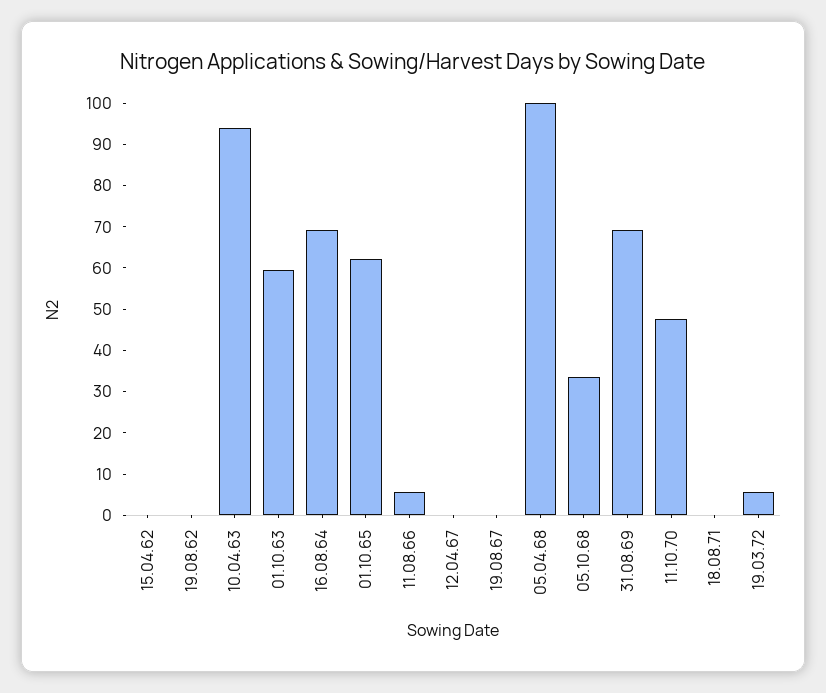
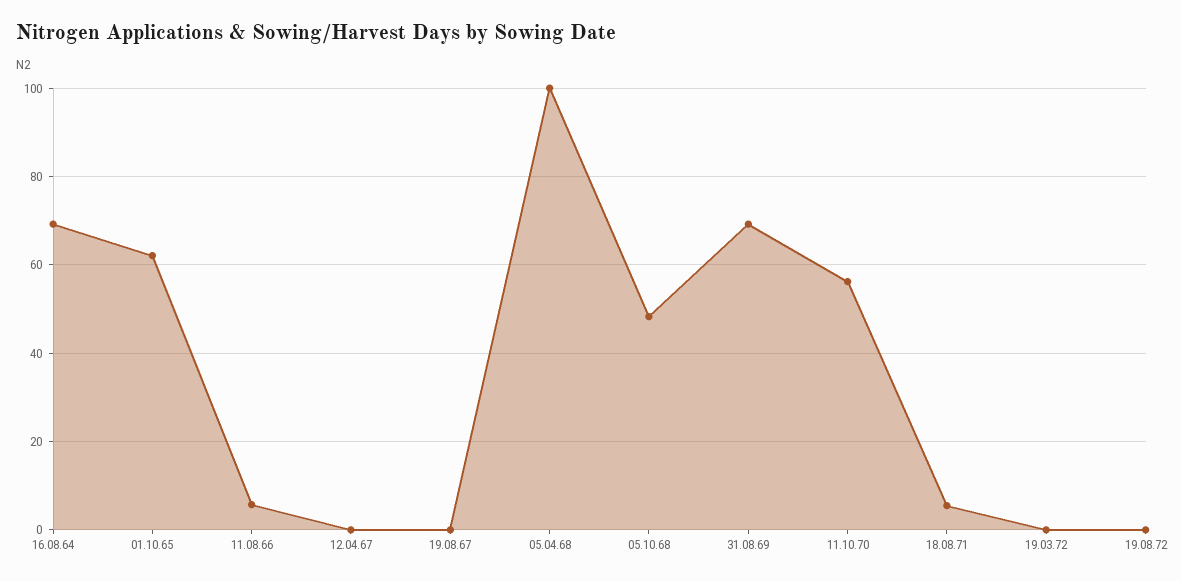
15.04.62: 0 -> none
19.08.62: 0 -> none
10.04.63: 94 -> none
01.10.63: 60 -> none
05.10.68: 34 -> 48
11.10.70: 48 -> 56
18.08.71: 0 -> 6
19.03.72: 6 -> 0
19.08.72: none -> 0

